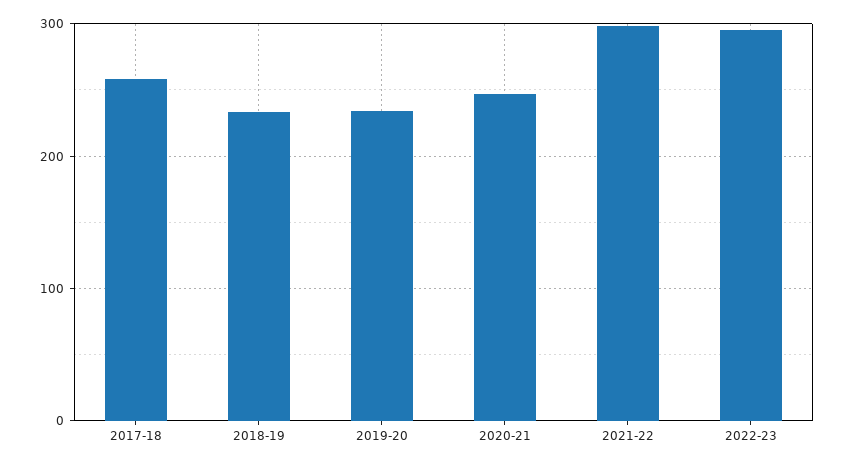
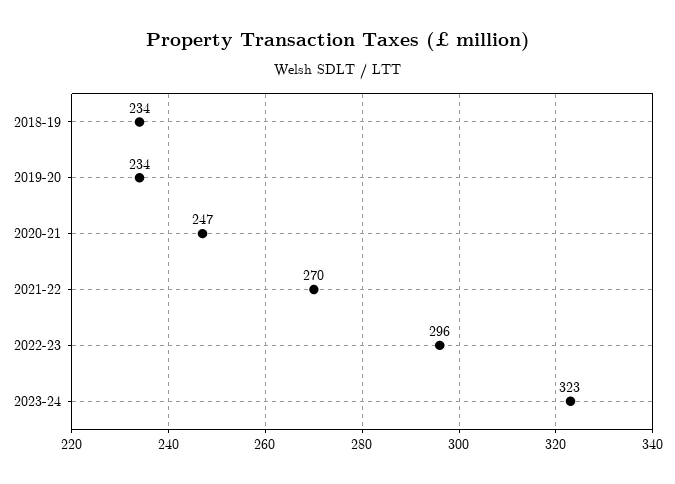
2017-18: 260 -> none
2021-22: 300 -> 270
2023-24: none -> 323

